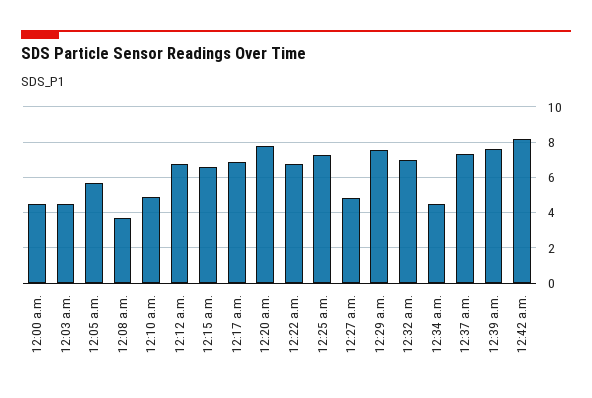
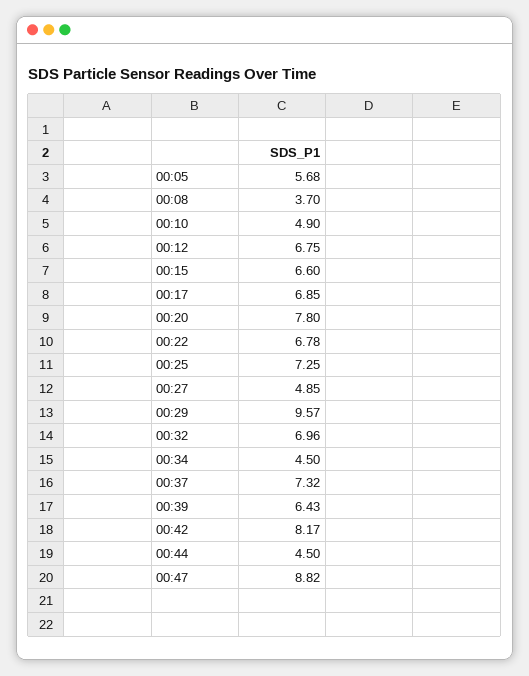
12:00 a.m.: 4.5 -> none
12:03 a.m.: 4.5 -> none
12:29 a.m.: 7.5 -> 9.57
12:39 a.m.: 7.5 -> 6.43
00:44: none -> 4.5
00:47: none -> 8.82

